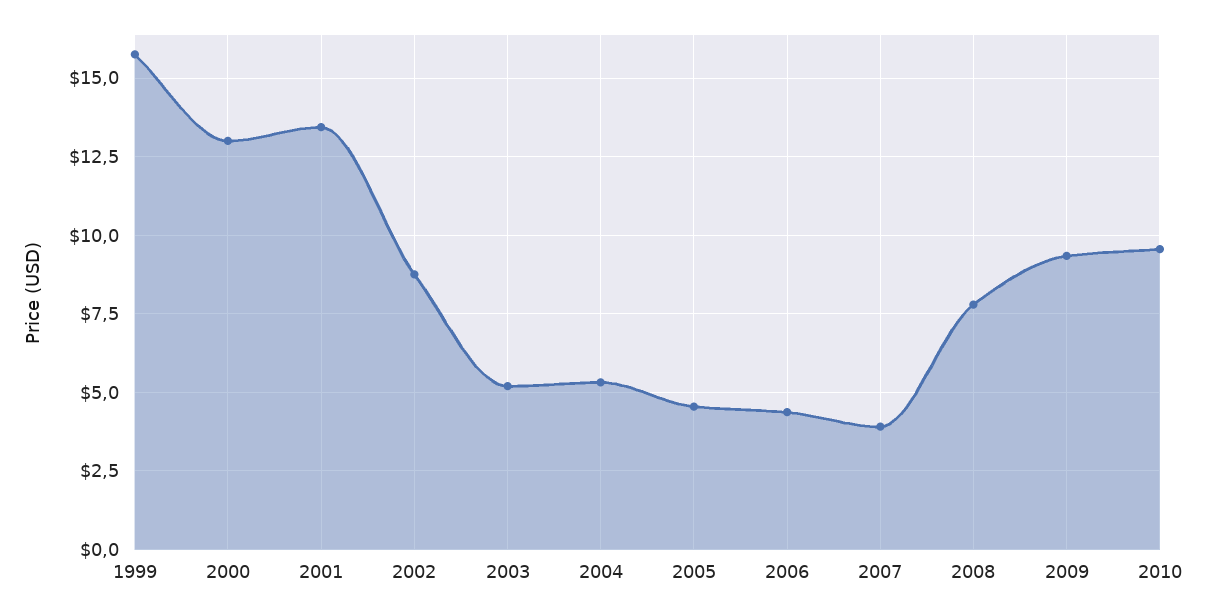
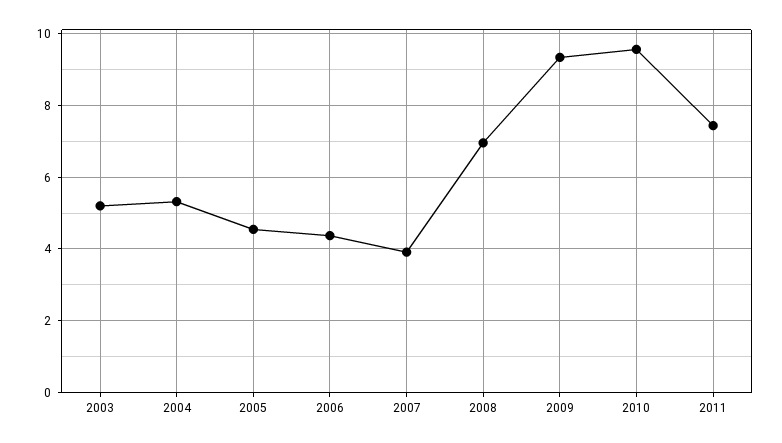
1999: 15.75 -> none
2000: 13 -> none
2001: 13.5 -> none
2002: 8.75 -> none
2008: 7.75 -> 7
2011: none -> 7.4

